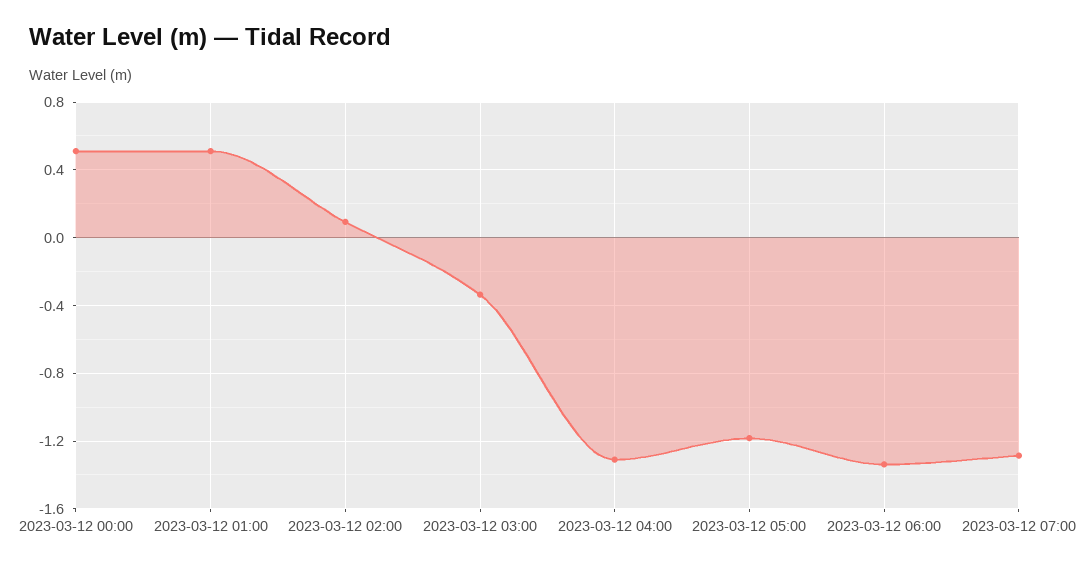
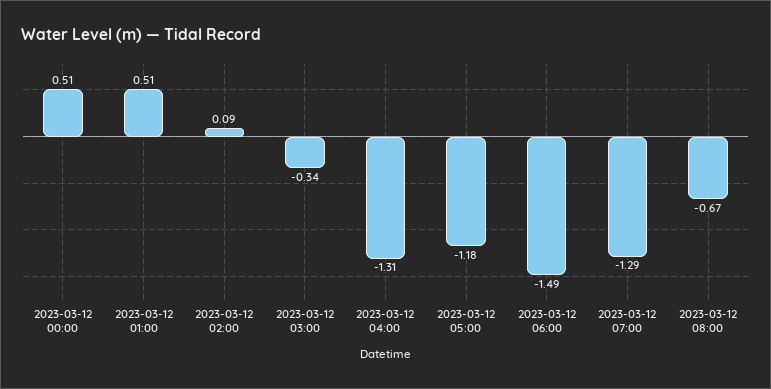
2023-03-12 06:00: -1.35 -> -1.49
2023-03-12 08:00: none -> -0.67

